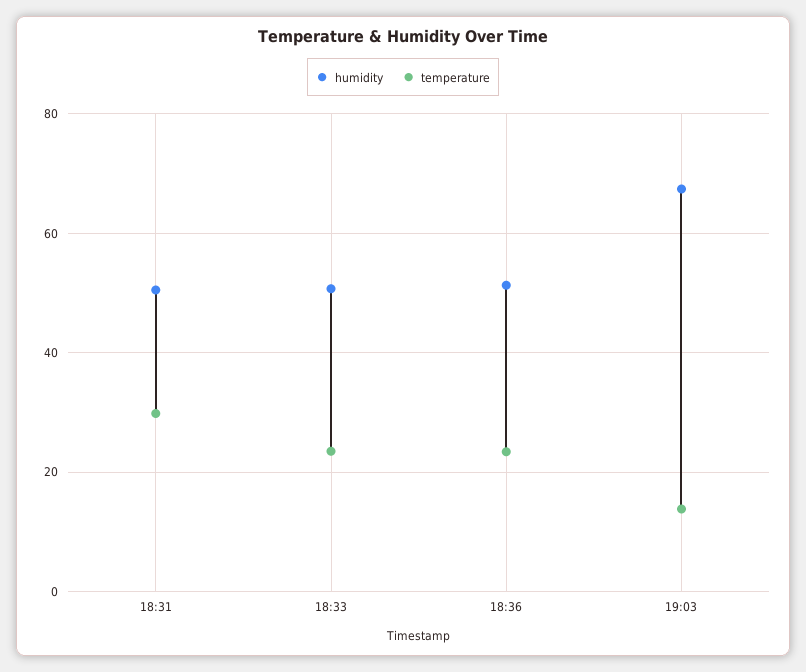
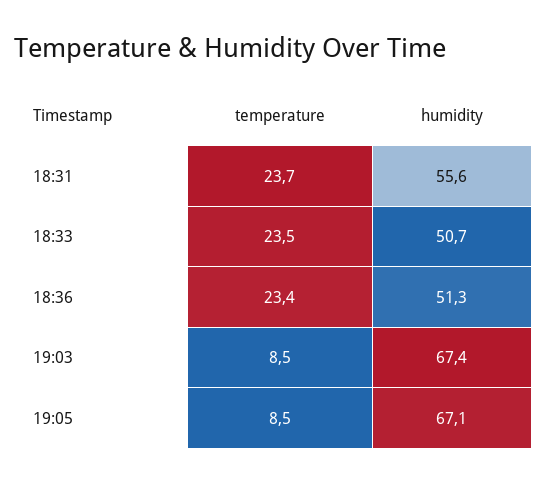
humidity, 18:31: 50 -> 55.6
temperature, 18:31: 30 -> 23.7
temperature, 19:03: 14 -> 8.5
temperature, 19:05: none -> 8.5
humidity, 19:05: none -> 67.1

